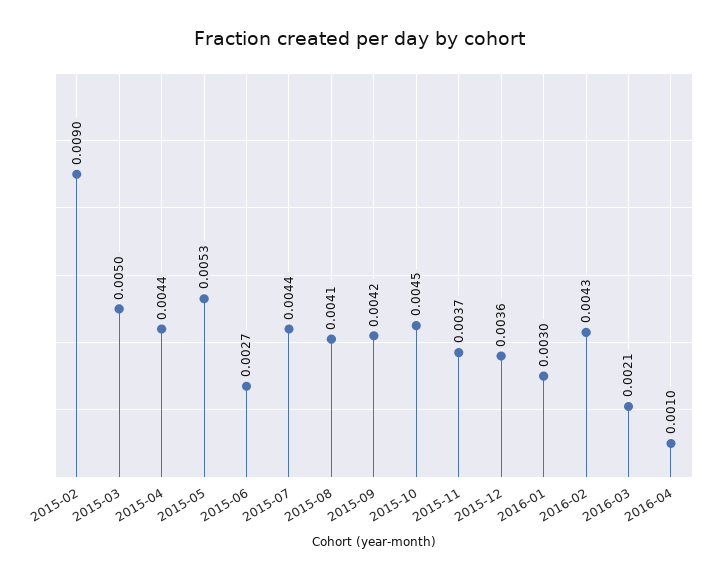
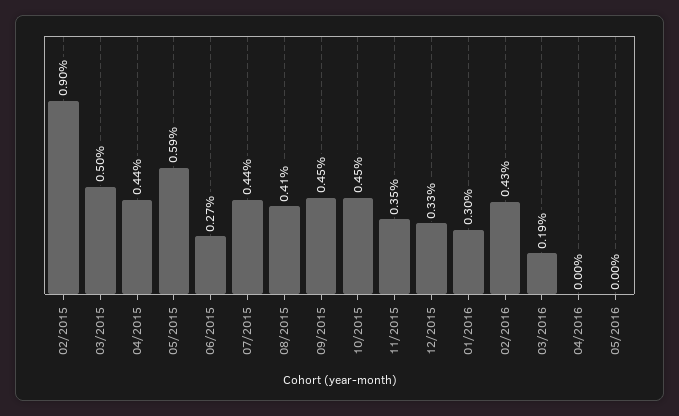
2015-05: 0.0053 -> 0.0059
2015-09: 0.0042 -> 0.0045
2015-11: 0.0037 -> 0.0035
2015-12: 0.0036 -> 0.0033
2016-03: 0.0021 -> 0.0019
2016-04: 0.001 -> 0
05/2016: none -> 0

